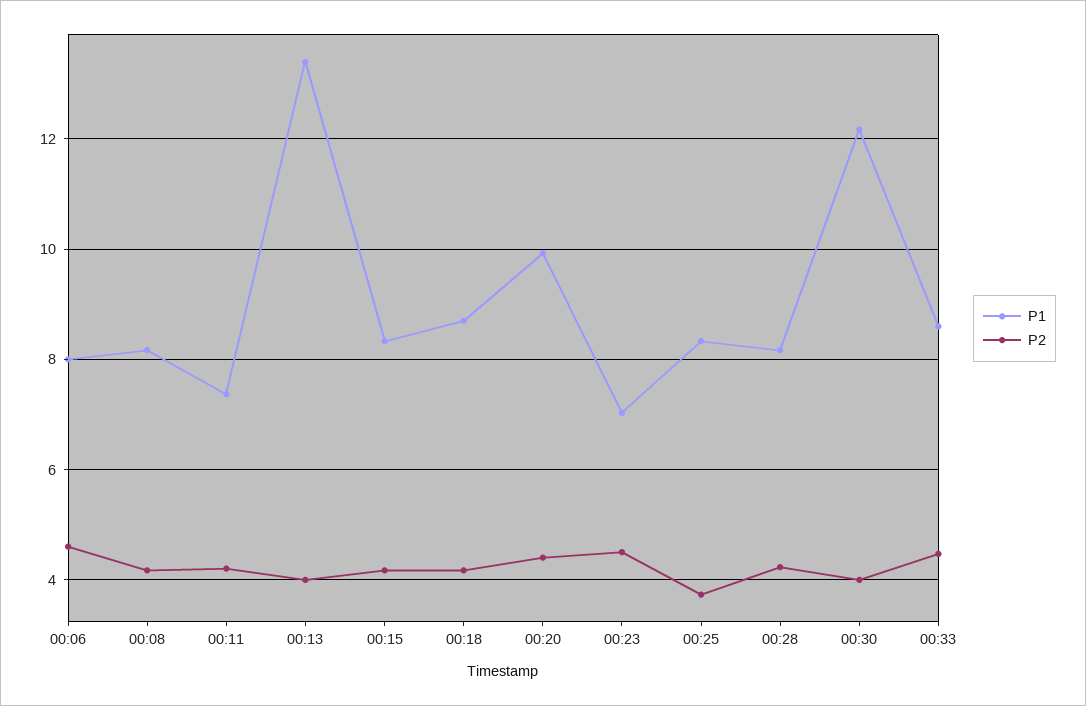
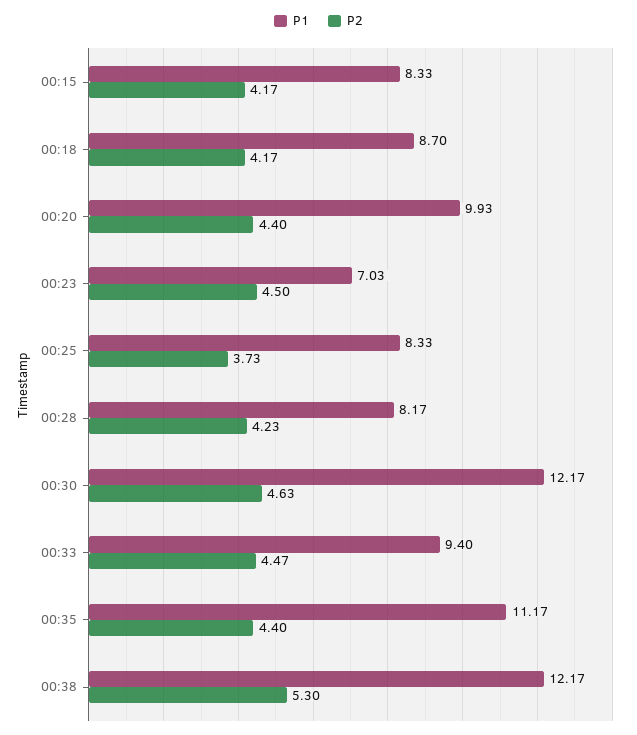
P1, 00:06: 8 -> none
P2, 00:06: 4.6 -> none
P1, 00:08: 8.2 -> none
P2, 00:08: 4.2 -> none
P1, 00:11: 7.4 -> none
P2, 00:11: 4.2 -> none
P1, 00:13: 13.4 -> none
P2, 00:13: 4 -> none
P2, 00:30: 4 -> 4.63
P1, 00:33: 8.6 -> 9.4
P1, 00:35: none -> 11.17
P2, 00:35: none -> 4.4
P1, 00:38: none -> 12.17
P2, 00:38: none -> 5.3

